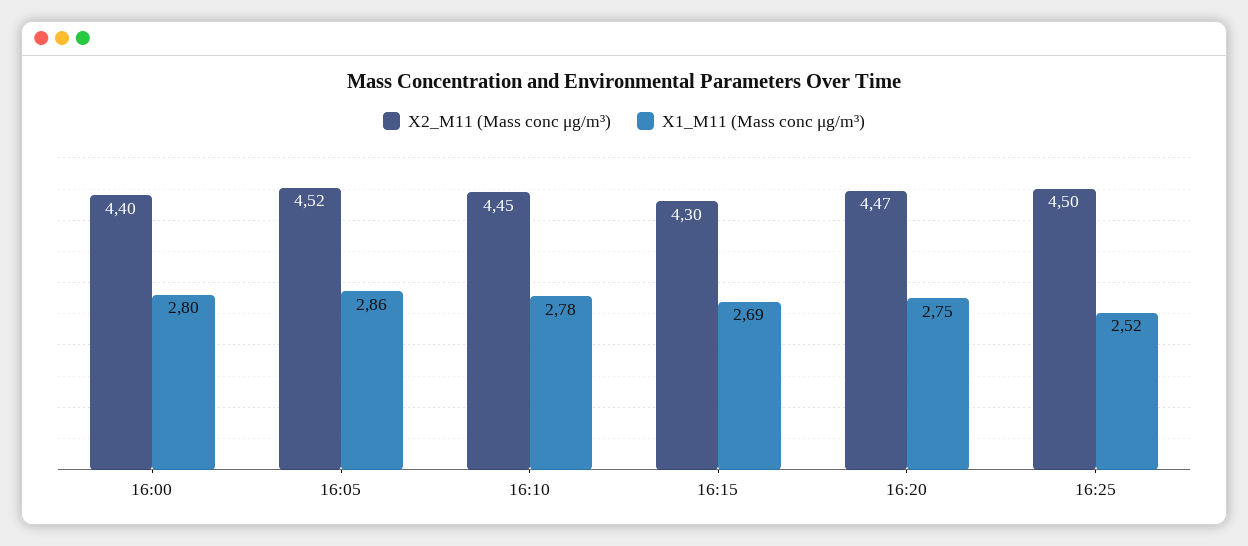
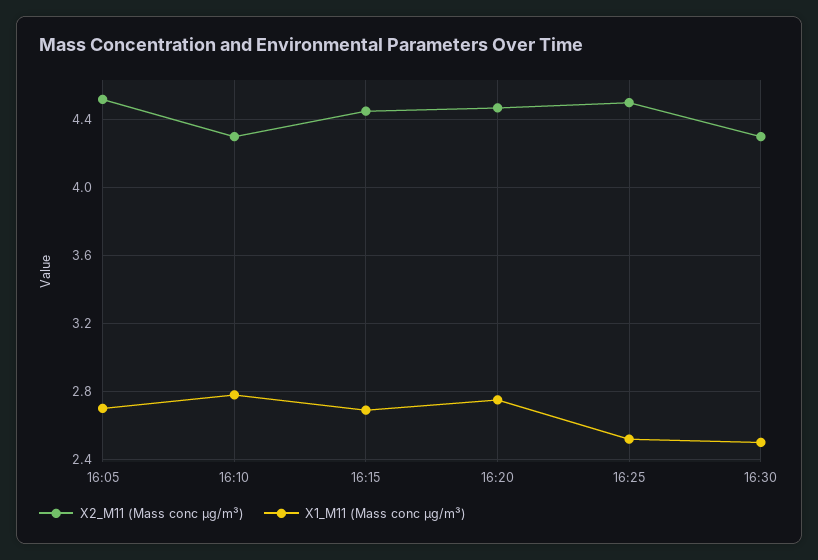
X2_M11 (Mass conc μg/m³), 16:00: 4.4 -> none
X1_M11 (Mass conc μg/m³), 16:00: 2.8 -> none
X1_M11 (Mass conc μg/m³), 16:05: 2.86 -> 2.7
X2_M11 (Mass conc μg/m³), 16:10: 4.45 -> 4.3
X2_M11 (Mass conc μg/m³), 16:15: 4.3 -> 4.45
X2_M11 (Mass conc μg/m³), 16:30: none -> 4.3
X1_M11 (Mass conc μg/m³), 16:30: none -> 2.5

